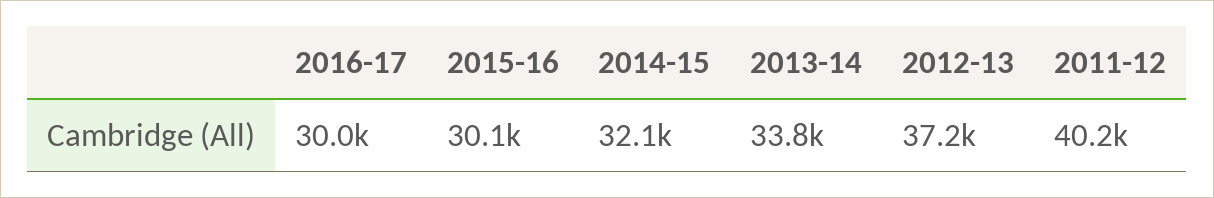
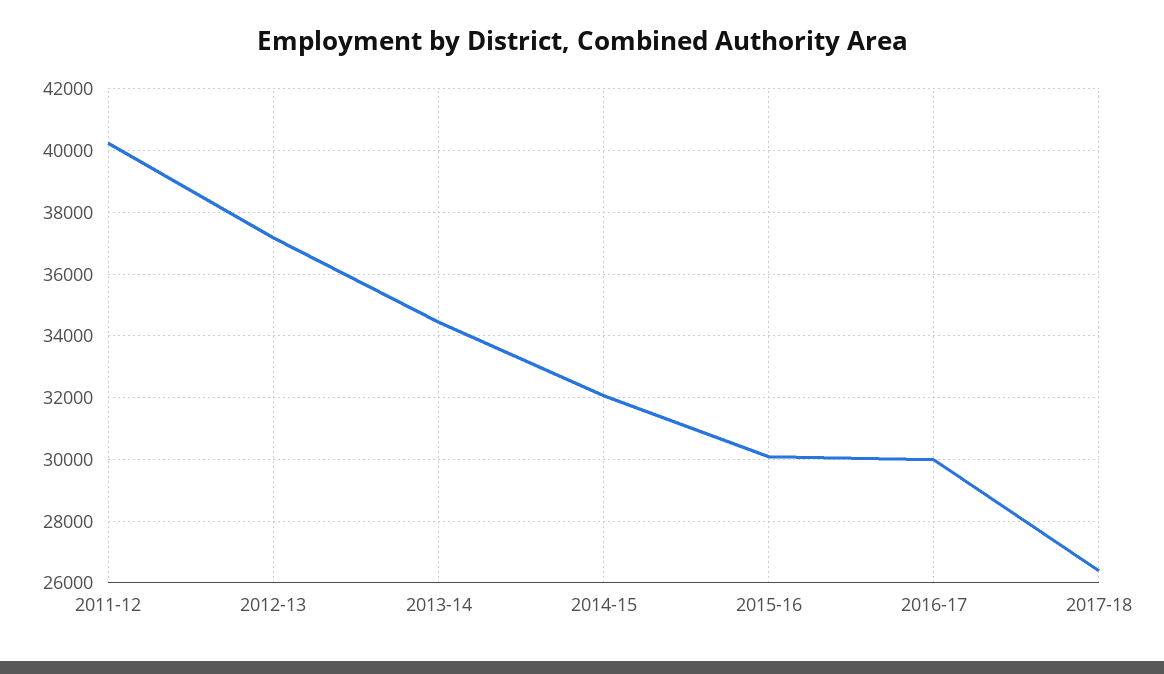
2013-14: 33800 -> 34400
2017-18: none -> 26400

